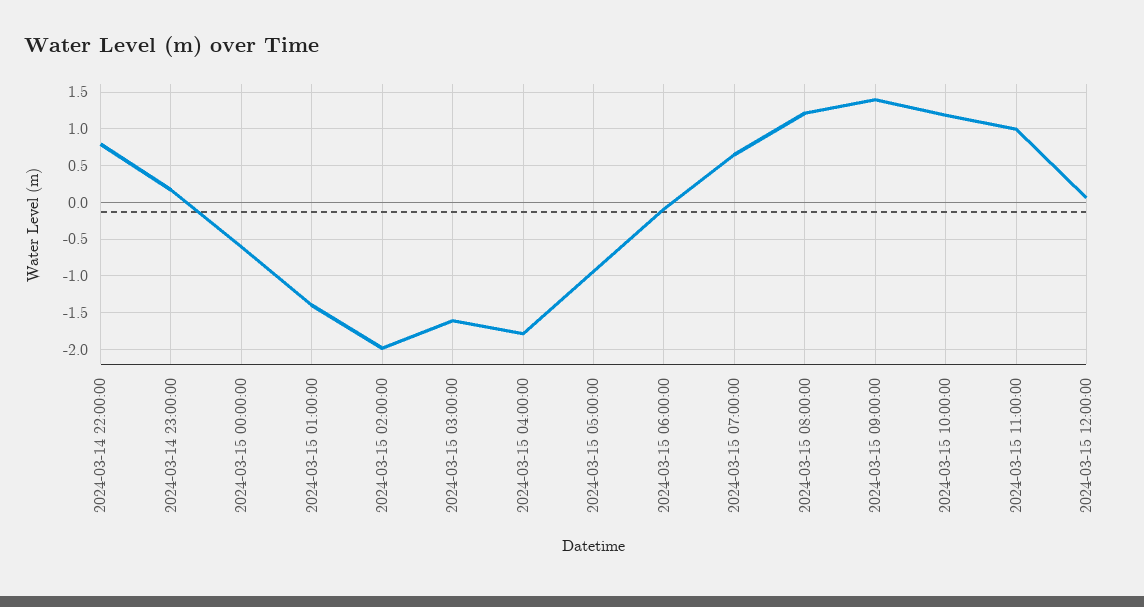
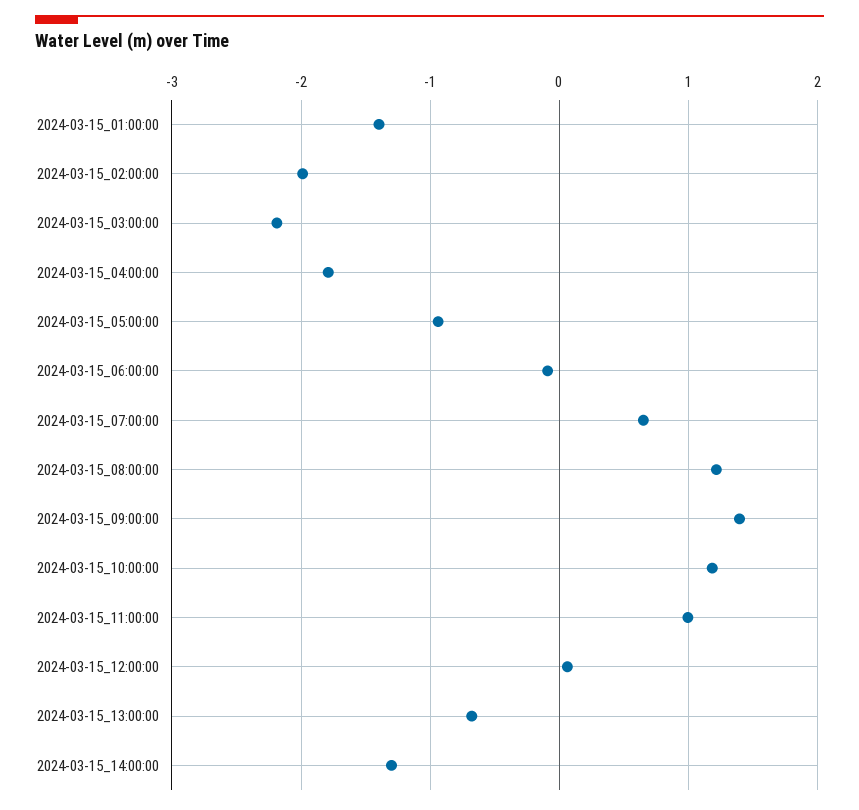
2024-03-14 22:00:00: 0.8 -> none
2024-03-14 23:00:00: 0.2 -> none
2024-03-15 00:00:00: -0.6 -> none
2024-03-15 03:00:00: -1.6 -> -2.2
2024-03-15_13:00:00: none -> -0.7
2024-03-15_14:00:00: none -> -1.3

